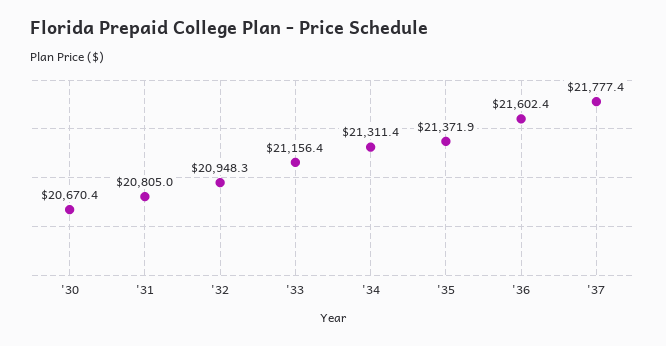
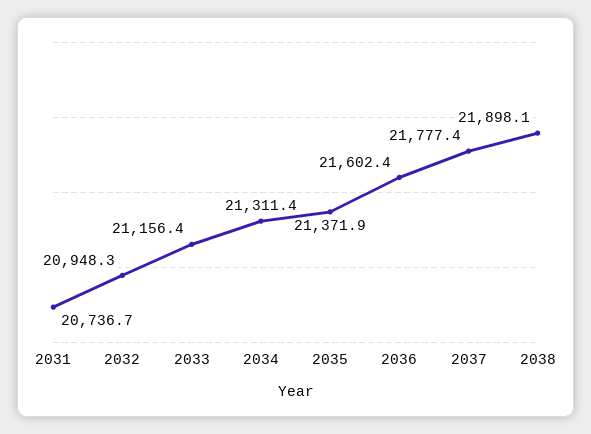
'30: 20670.4 -> none
'31: 20805 -> 20736.7
2038: none -> 21898.1

